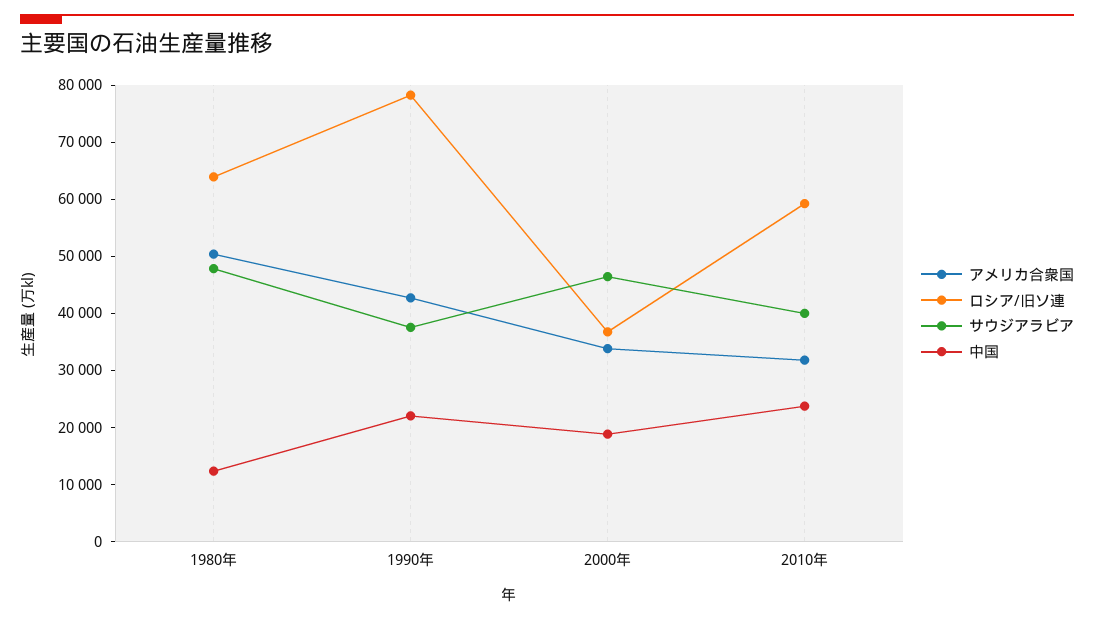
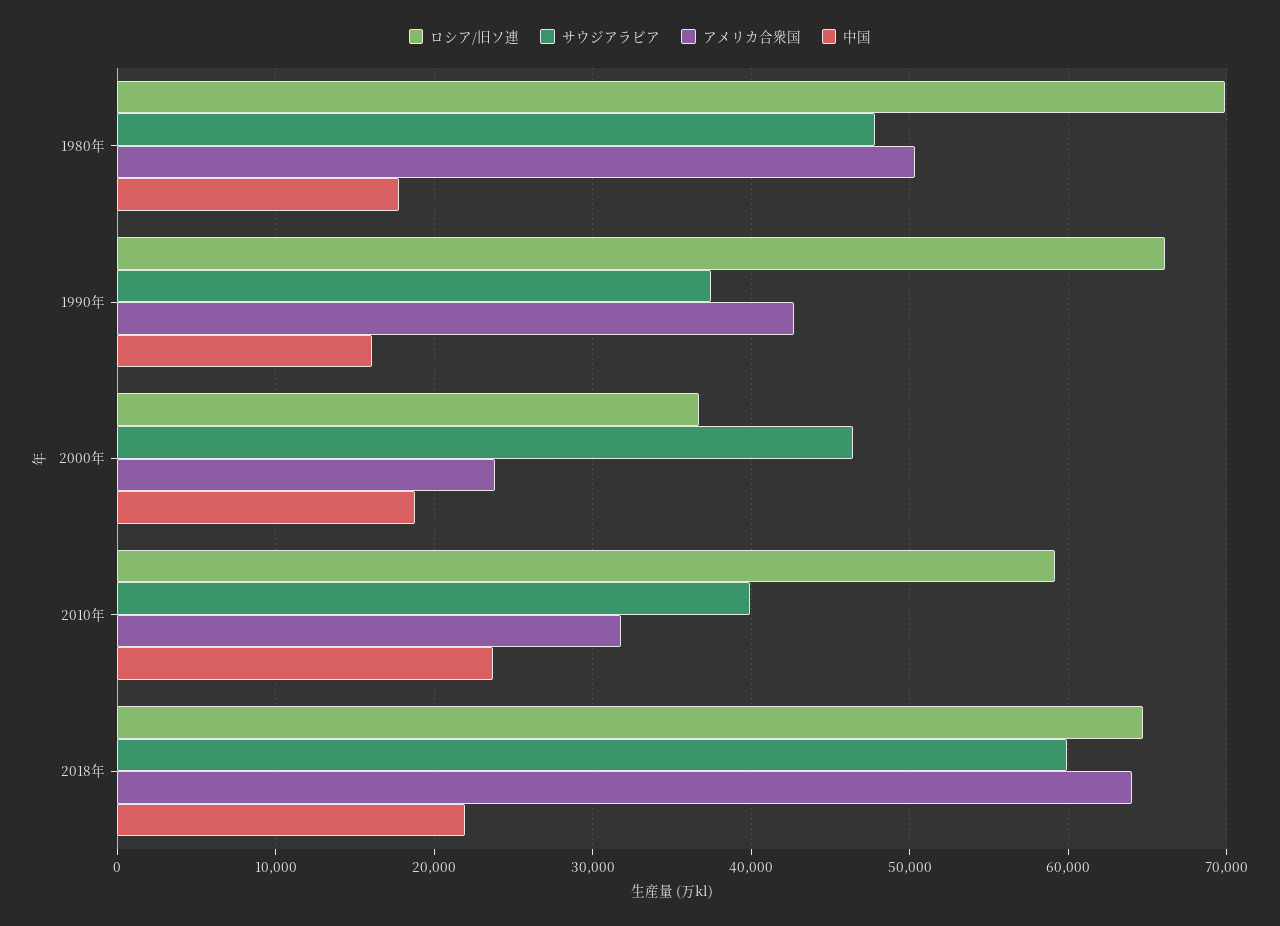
ロシア/旧ソ連, 1980年: 64000 -> 70000
中国, 1980年: 12000 -> 18000
ロシア/旧ソ連, 1990年: 78000 -> 66000
中国, 1990年: 22000 -> 16000
アメリカ合衆国, 2000年: 34000 -> 24000
ロシア/旧ソ連, 2018年: none -> 65000
サウジアラビア, 2018年: none -> 60000
アメリカ合衆国, 2018年: none -> 64000
中国, 2018年: none -> 22000

